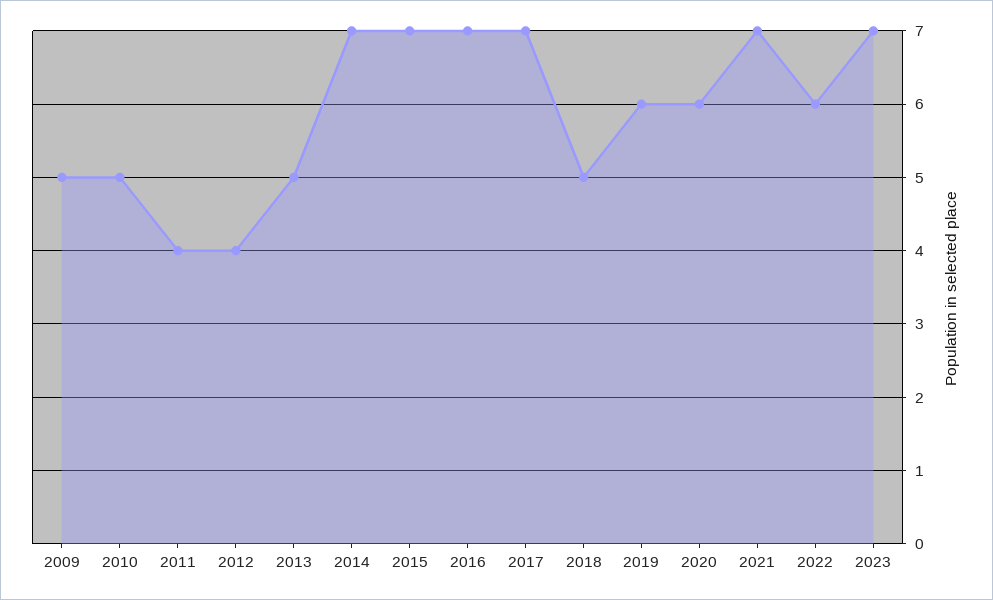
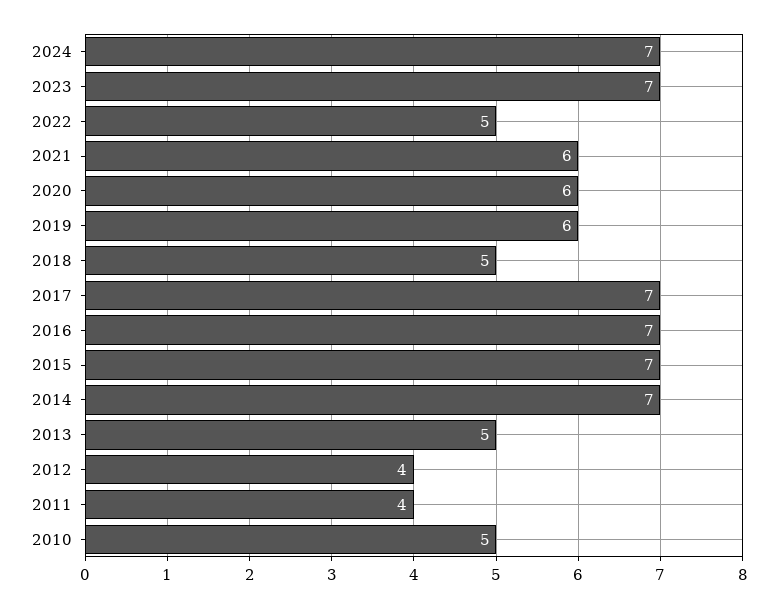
2009: 5 -> none
2021: 7 -> 6
2022: 6 -> 5
2024: none -> 7

